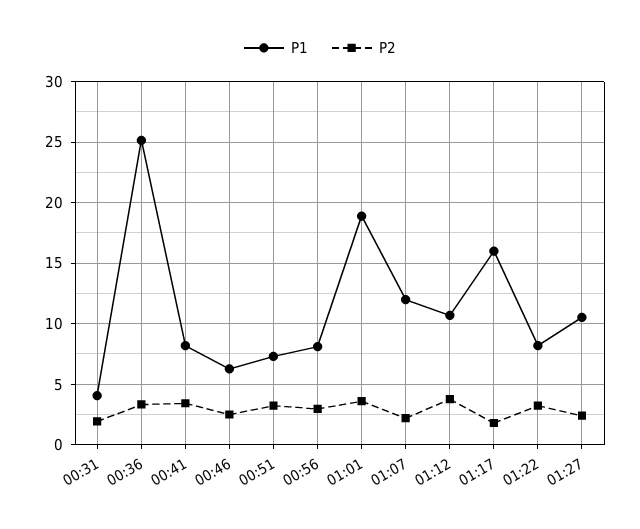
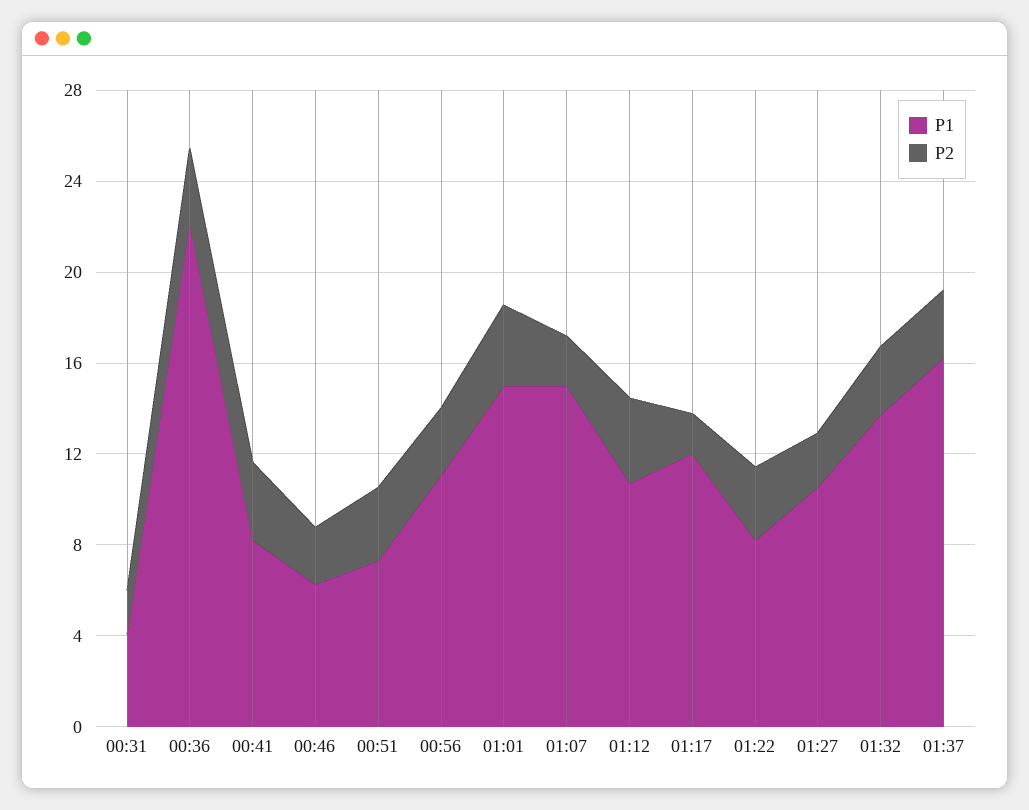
P1, 00:36: 25 -> 22
P1, 00:56: 8 -> 11
P1, 01:01: 19 -> 15
P1, 01:07: 12 -> 15
P1, 01:17: 16 -> 12
P1, 01:32: none -> 14
P2, 01:32: none -> 3
P1, 01:37: none -> 16
P2, 01:37: none -> 3

